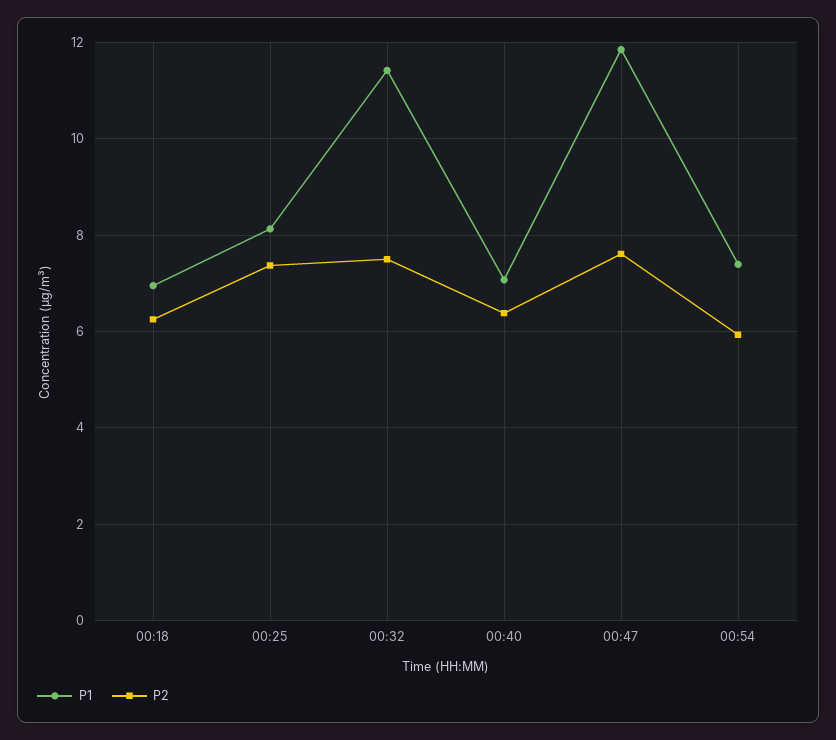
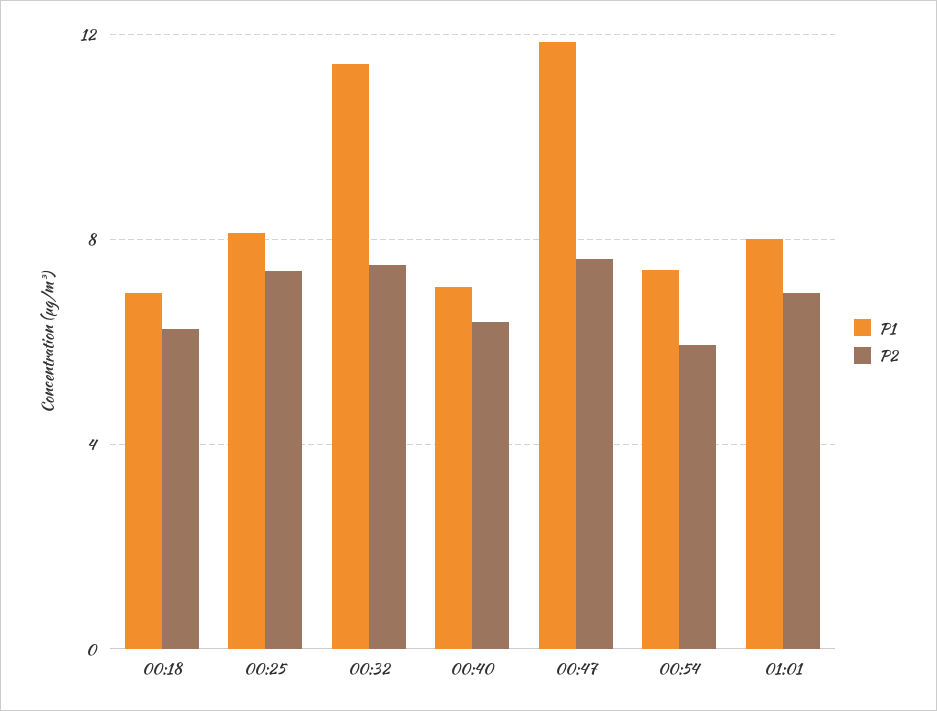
P1, 01:01: none -> 8
P2, 01:01: none -> 7

